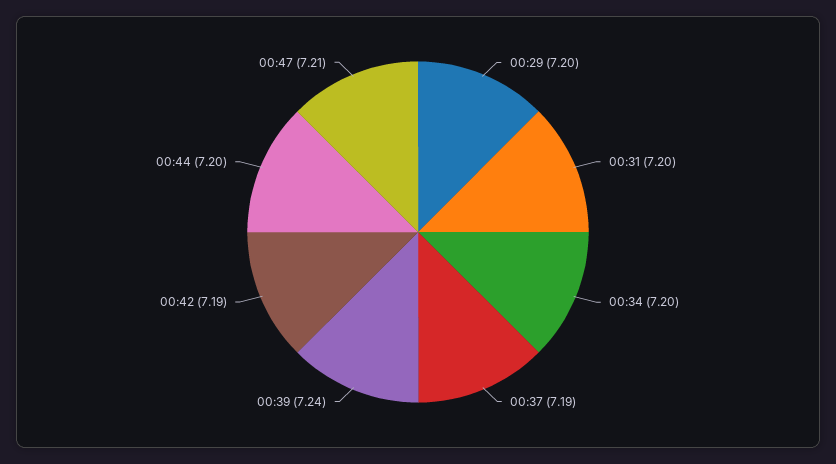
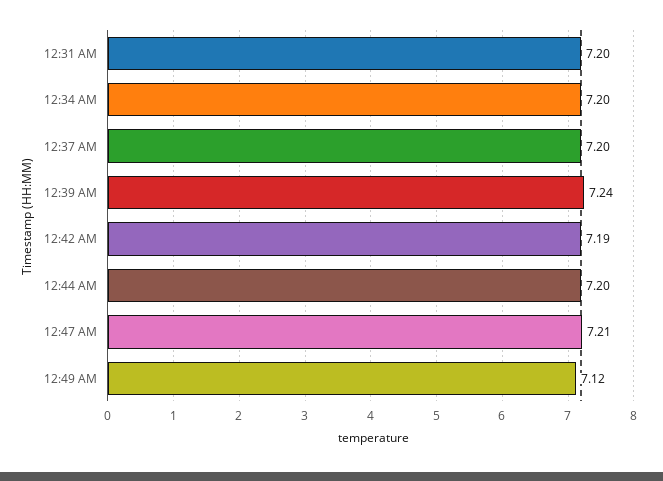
00:29: 7.2 -> none
00:37: 7.19 -> 7.2
12:49 AM: none -> 7.12

